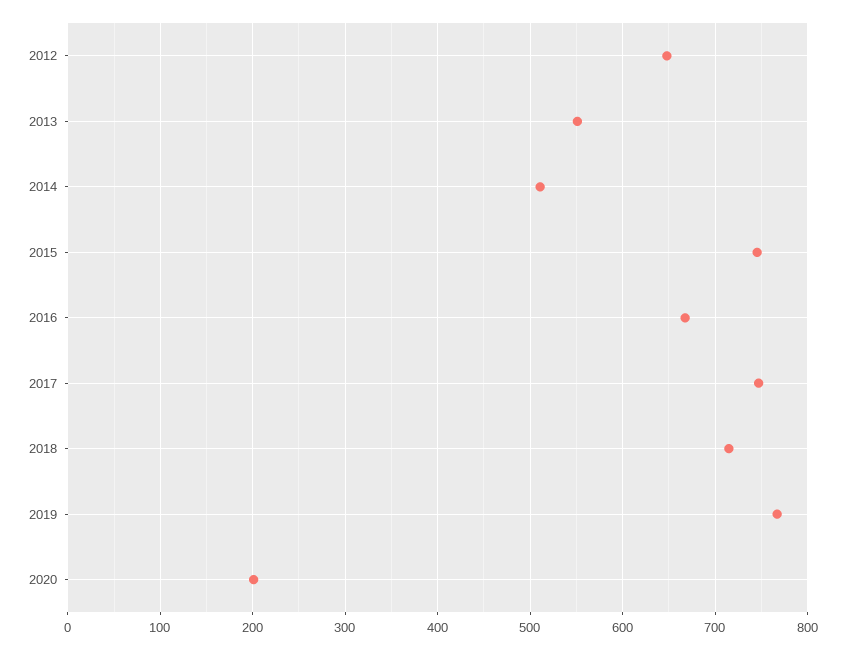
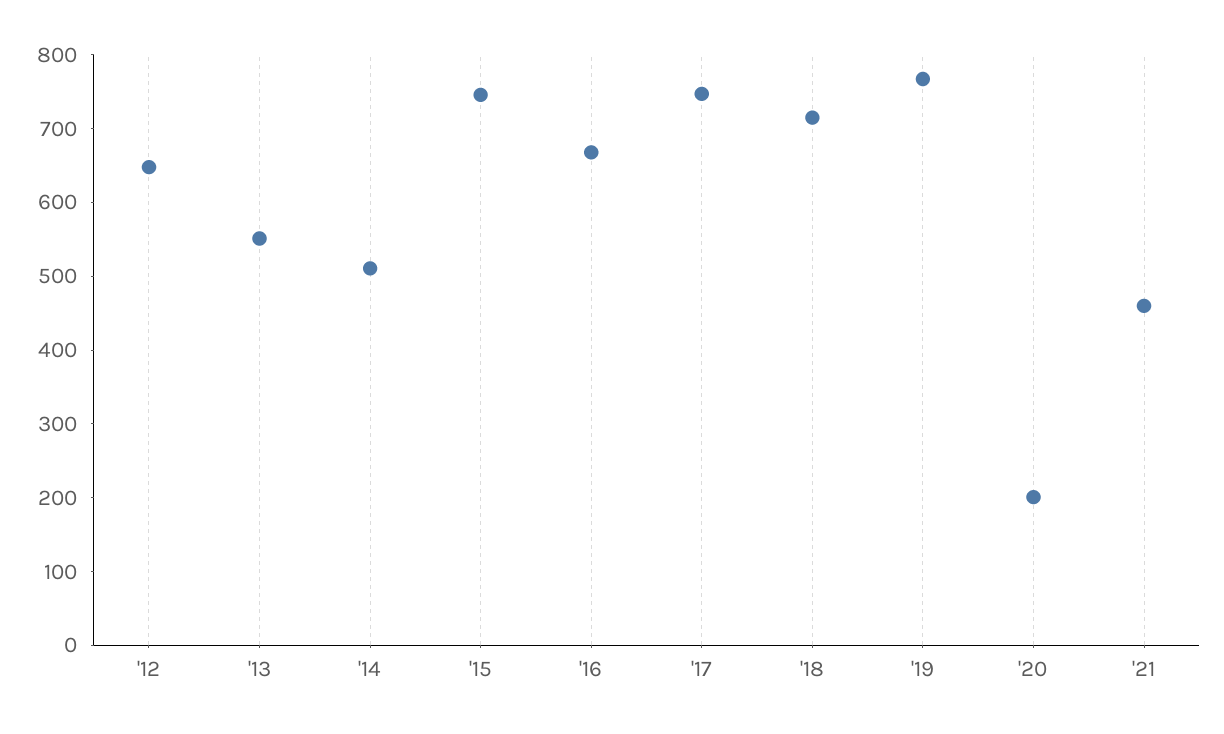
'21: none -> 460

